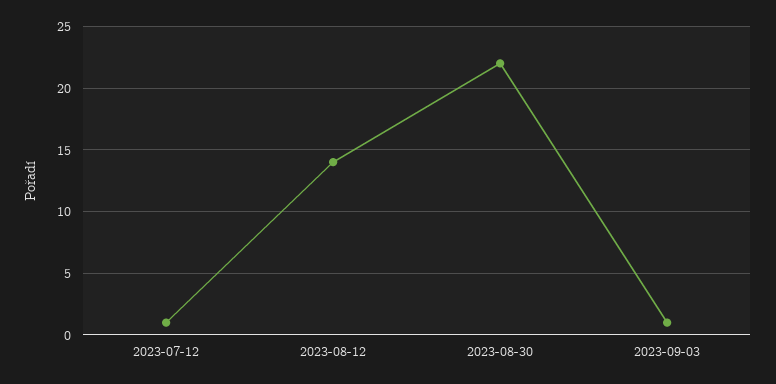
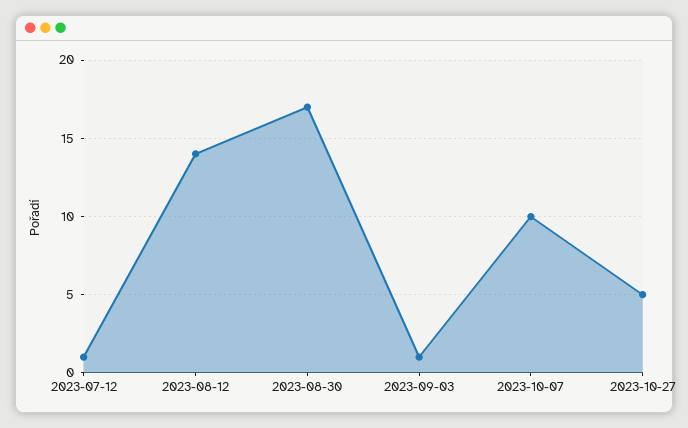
2023-08-30: 22 -> 17
2023-10-07: none -> 10
2023-10-27: none -> 5

